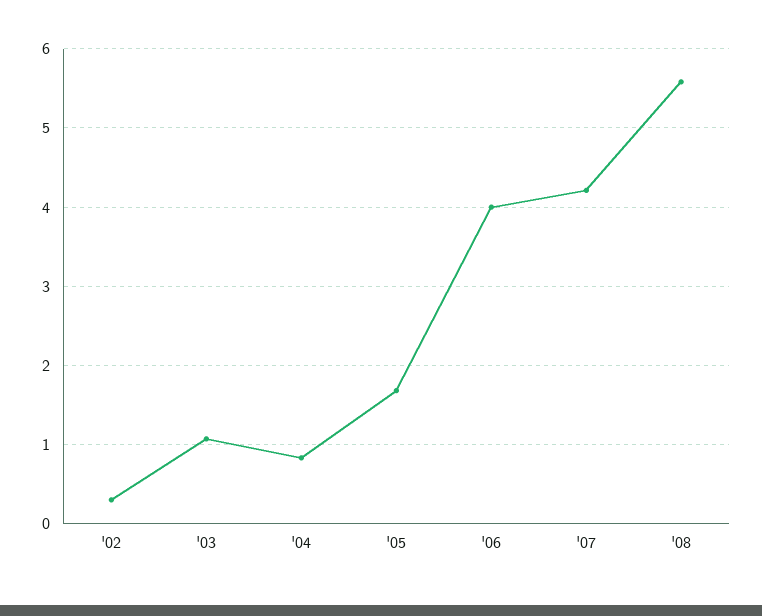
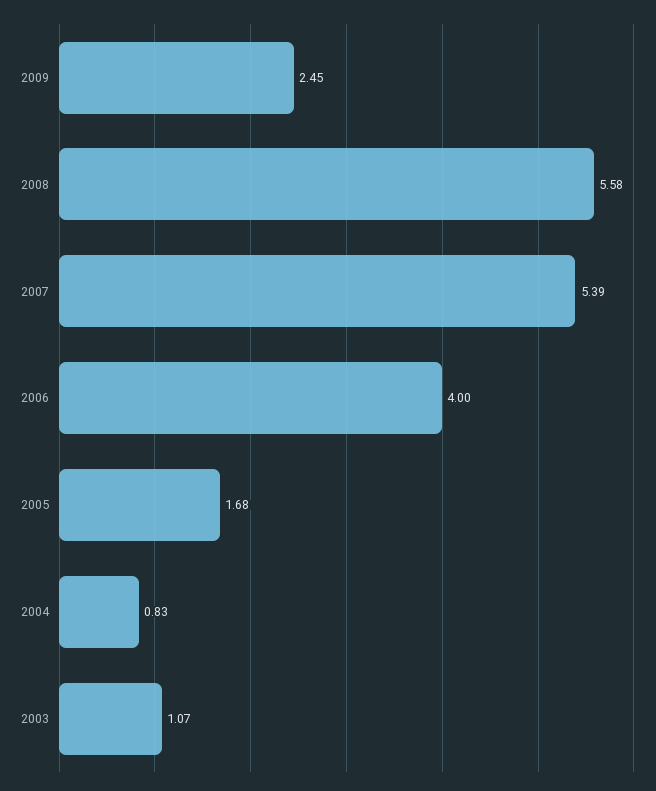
'02: 0.3 -> none
'07: 4.2 -> 5.39
2009: none -> 2.45

